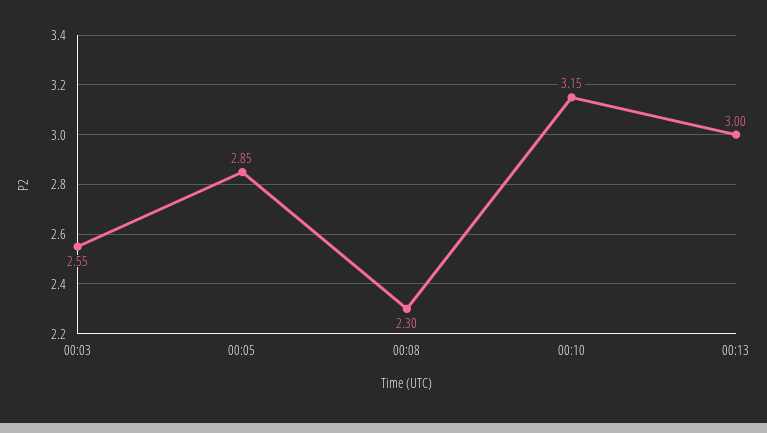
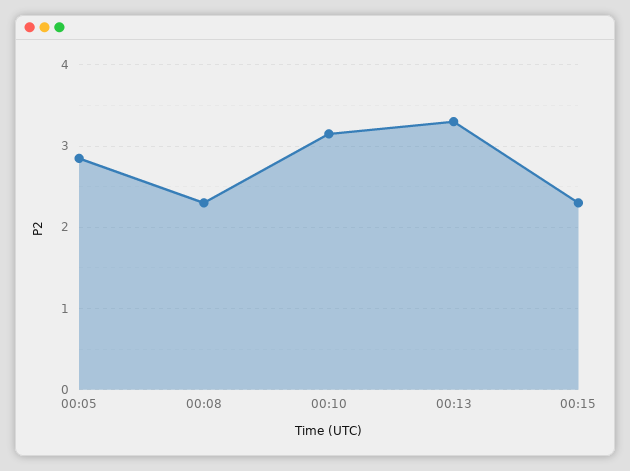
00:03: 2.55 -> none
00:13: 3 -> 3.3
00:15: none -> 2.3

